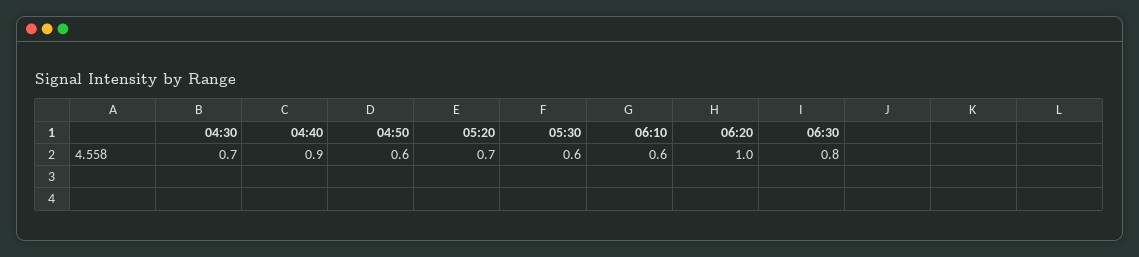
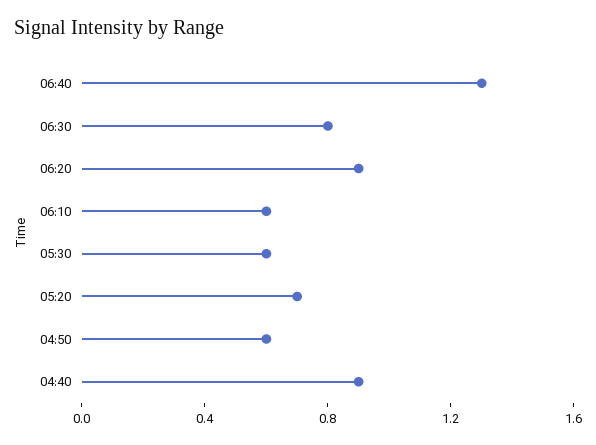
04:30: 0.7 -> none
06:20: 1 -> 0.9
06:40: none -> 1.3

